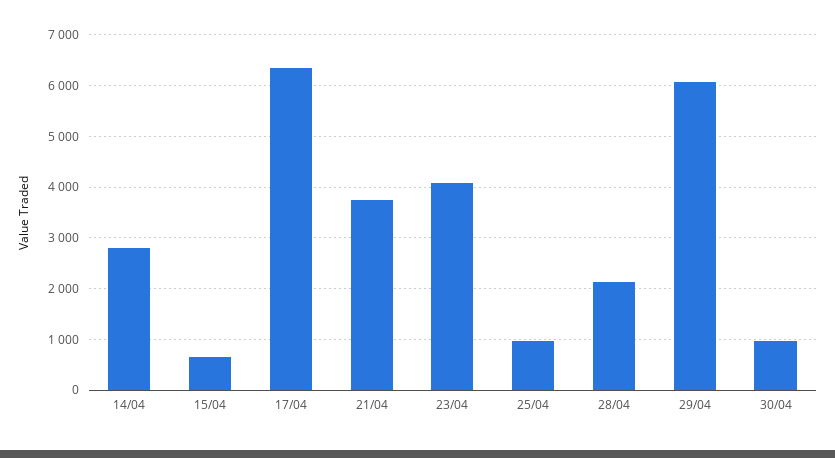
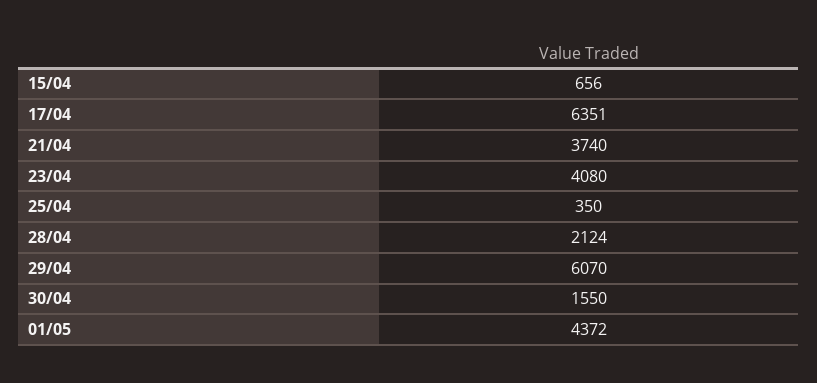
14/04: 2800 -> none
25/04: 1000 -> 350
30/04: 1000 -> 1550
01/05: none -> 4372

